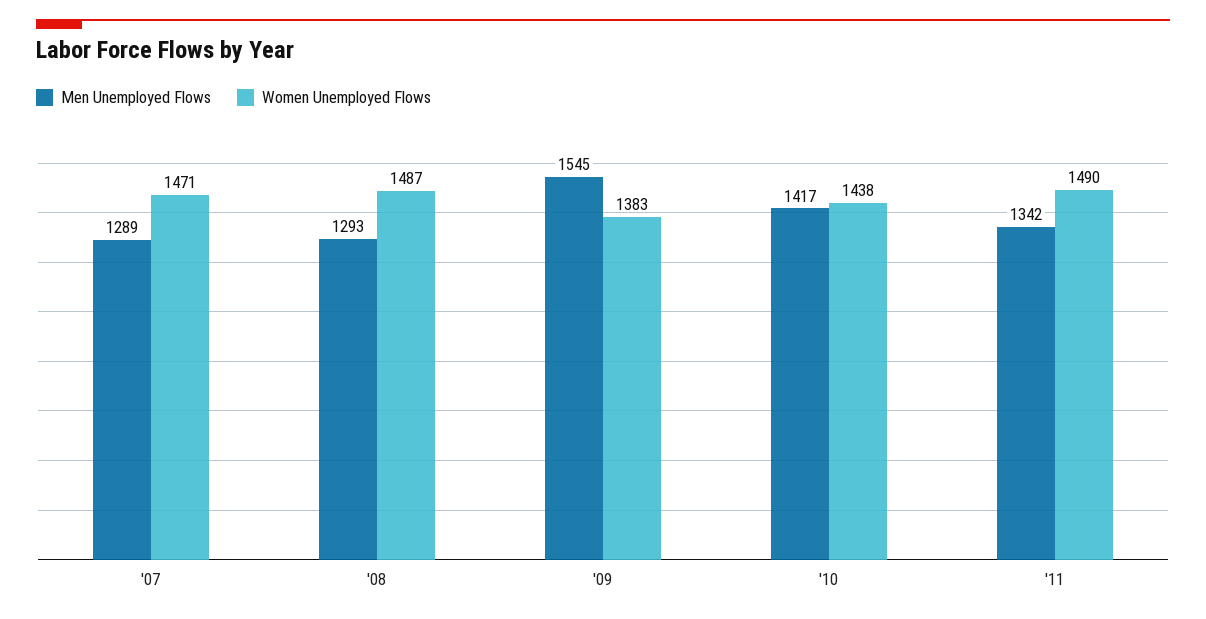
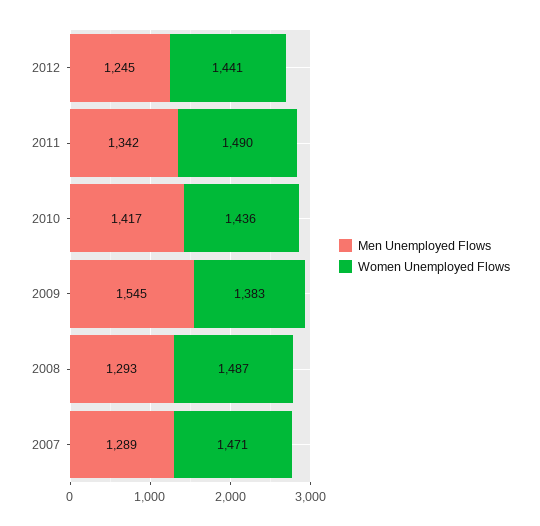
Women Unemployed Flows, '10: 1438 -> 1436
Men Unemployed Flows, 2012: none -> 1245
Women Unemployed Flows, 2012: none -> 1441

